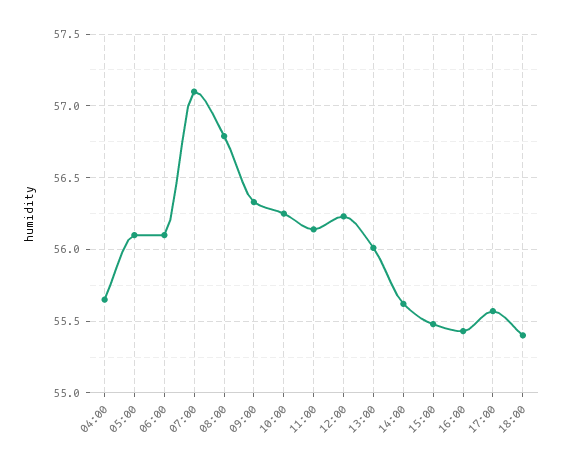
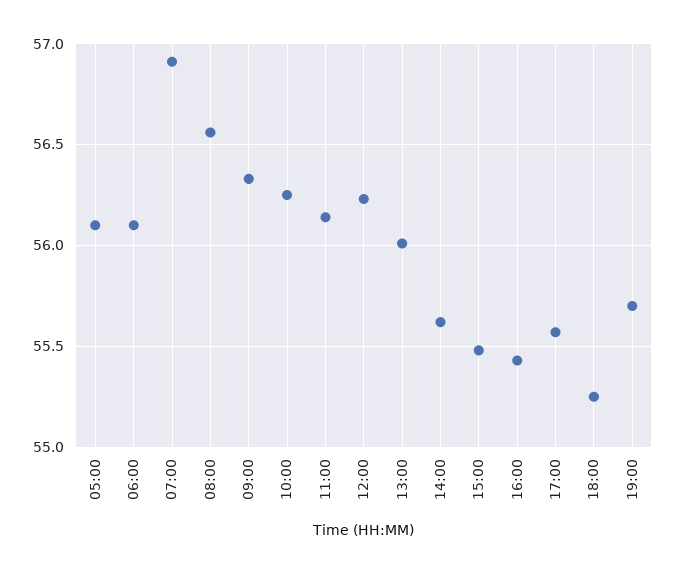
04:00: 55.65 -> none
07:00: 57.1 -> 56.9
08:00: 56.8 -> 56.55
18:00: 55.4 -> 55.25
19:00: none -> 55.7

